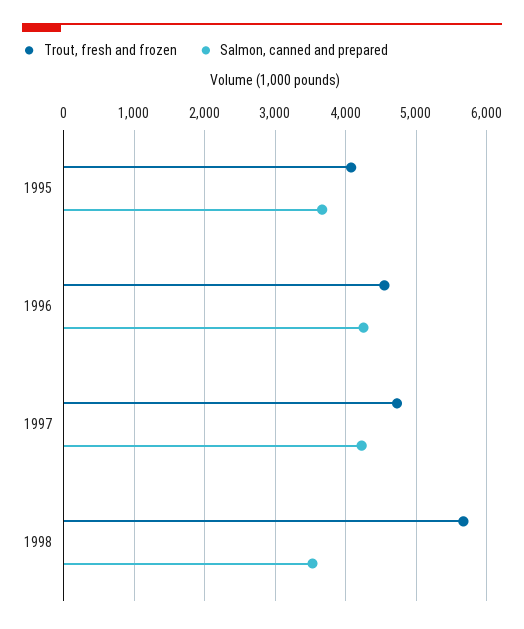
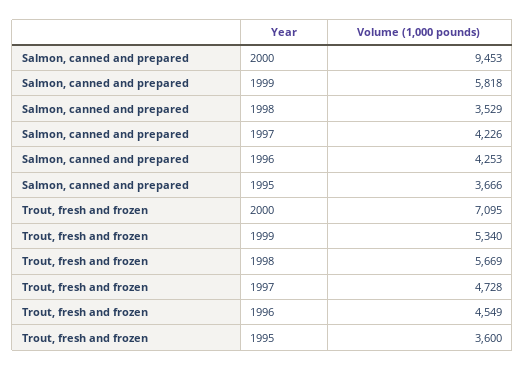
Trout, fresh and frozen, 1995: 4100 -> 3600
Salmon, canned and prepared, 2000: none -> 9453
Salmon, canned and prepared, 1999: none -> 5818
Trout, fresh and frozen, 2000: none -> 7095
Trout, fresh and frozen, 1999: none -> 5340

